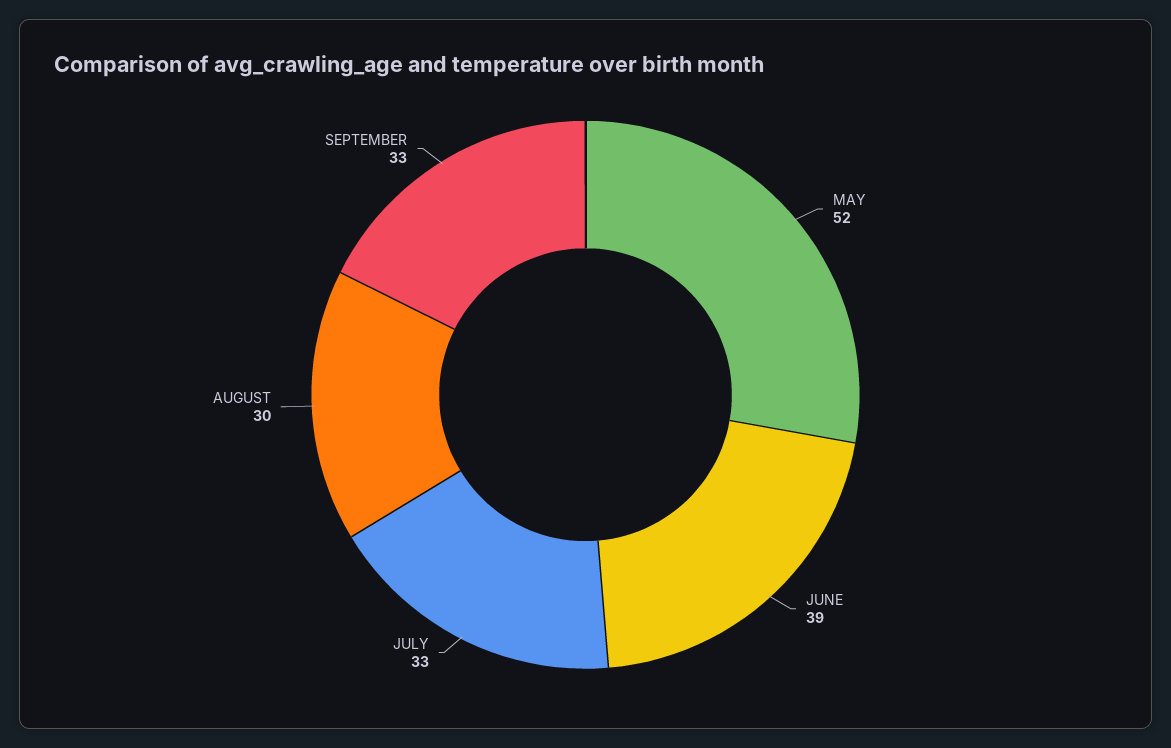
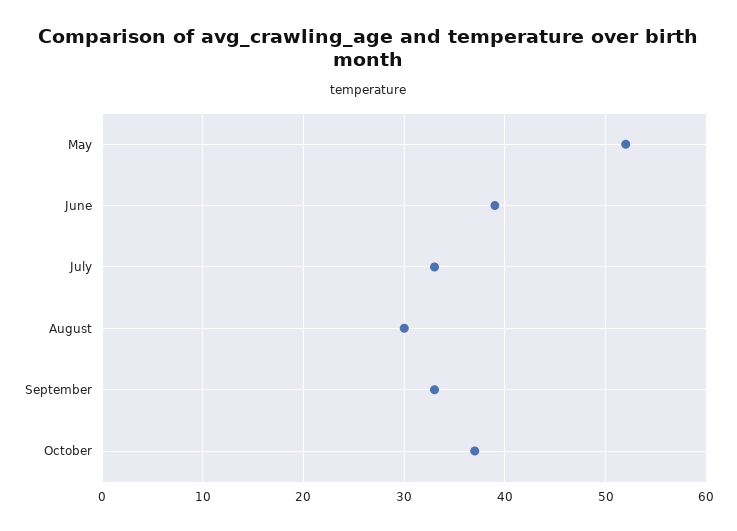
October: none -> 37

